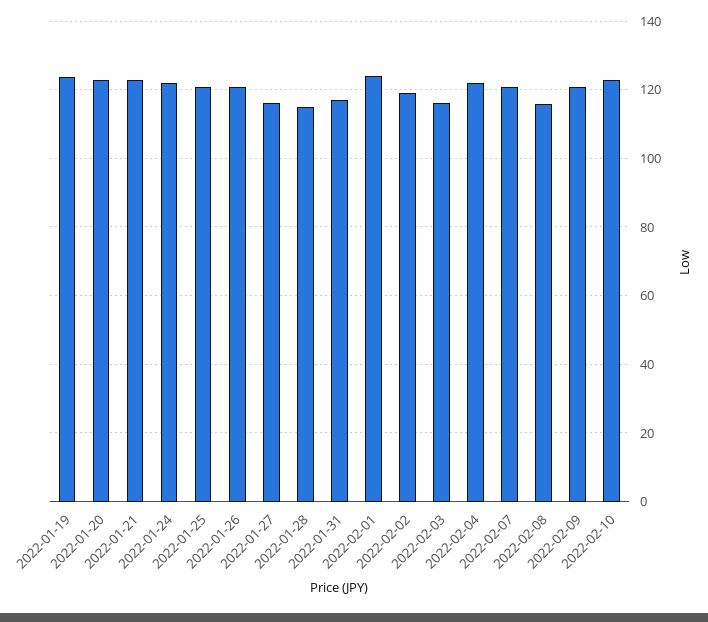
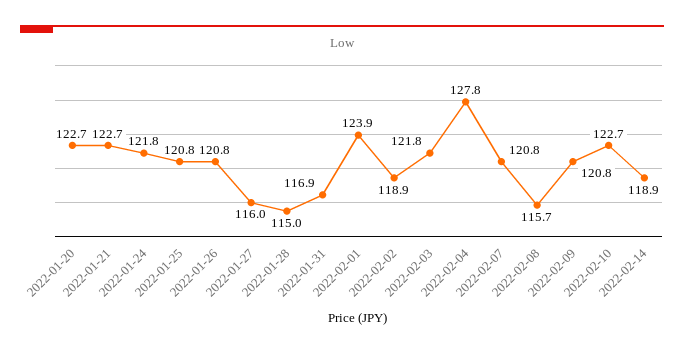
2022-01-19: 124 -> none
2022-02-03: 116 -> 121.8
2022-02-04: 122 -> 127.8
2022-02-14: none -> 118.9

